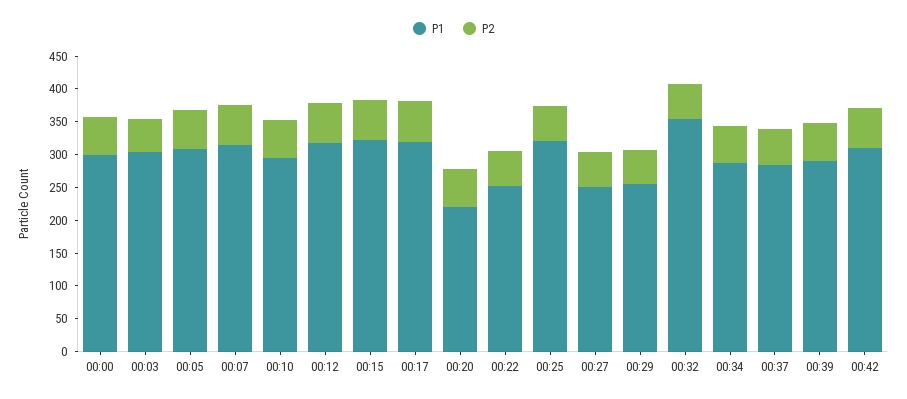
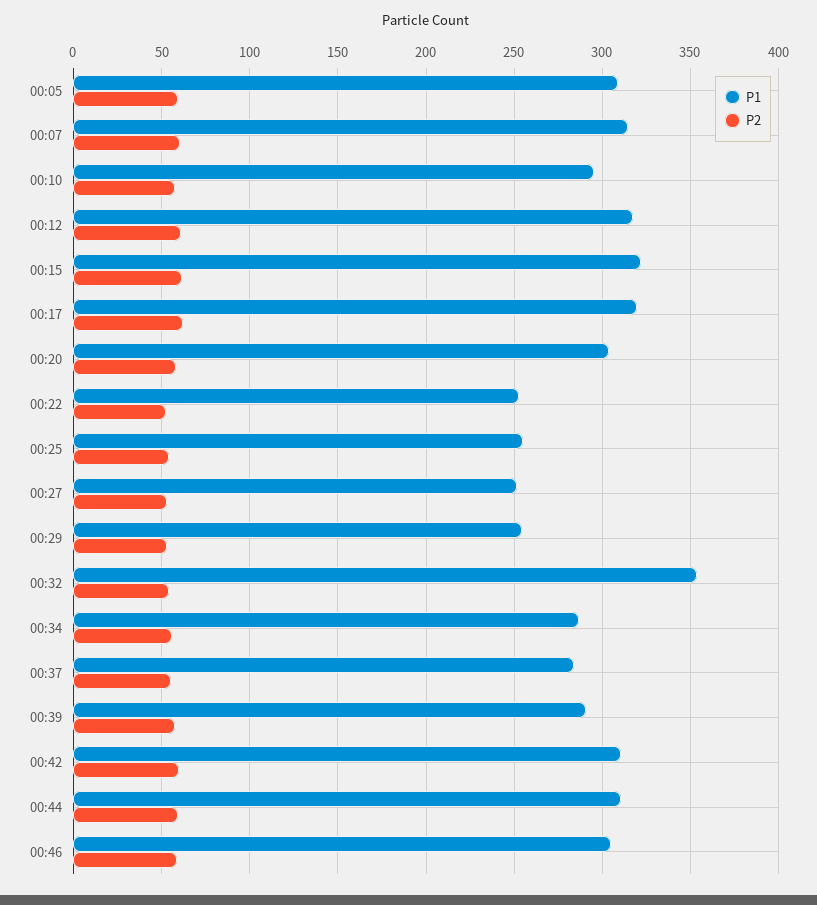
P1, 00:00: 300 -> none
P2, 00:00: 50 -> none
P1, 00:03: 300 -> none
P2, 00:03: 50 -> none
P1, 00:20: 225 -> 305
P1, 00:25: 325 -> 255
P1, 00:44: none -> 310
P2, 00:44: none -> 60
P1, 00:46: none -> 305
P2, 00:46: none -> 60

